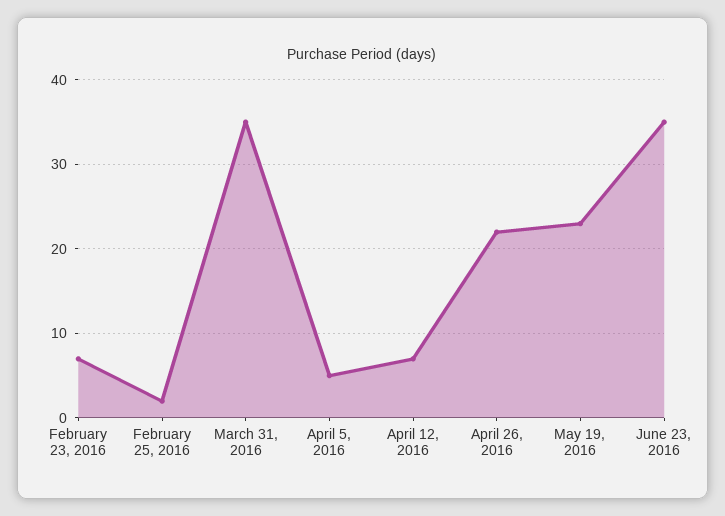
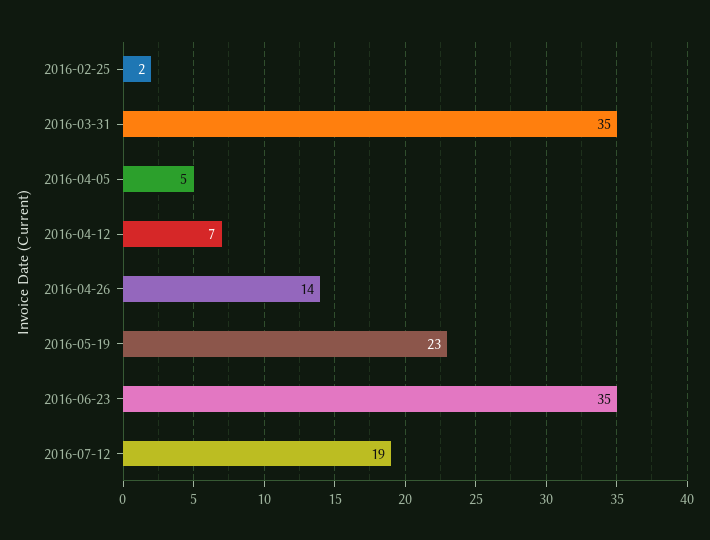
February 23, 2016: 7 -> none
April 26, 2016: 22 -> 14
2016-07-12: none -> 19

